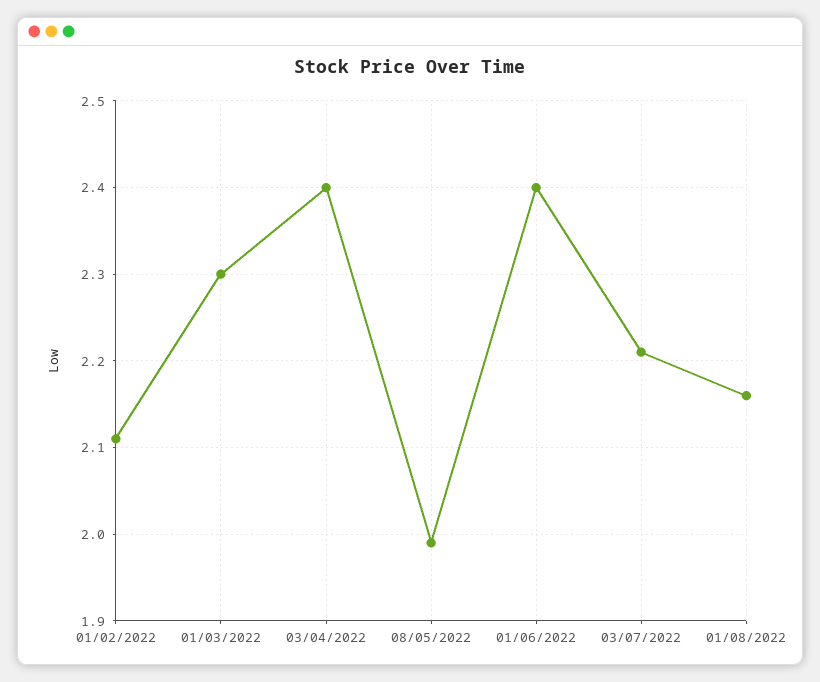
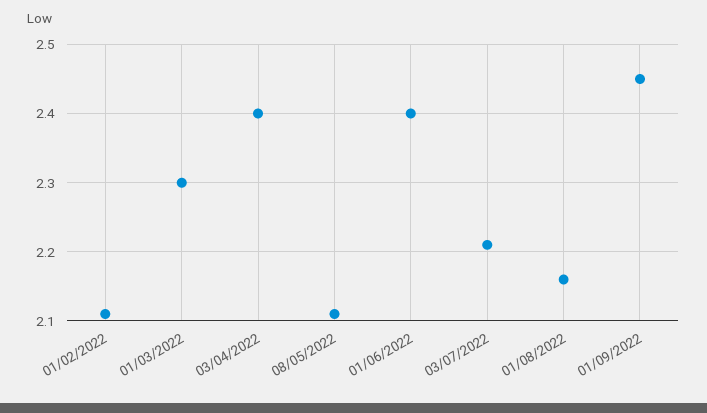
08/05/2022: 1.99 -> 2.11
01/09/2022: none -> 2.45

